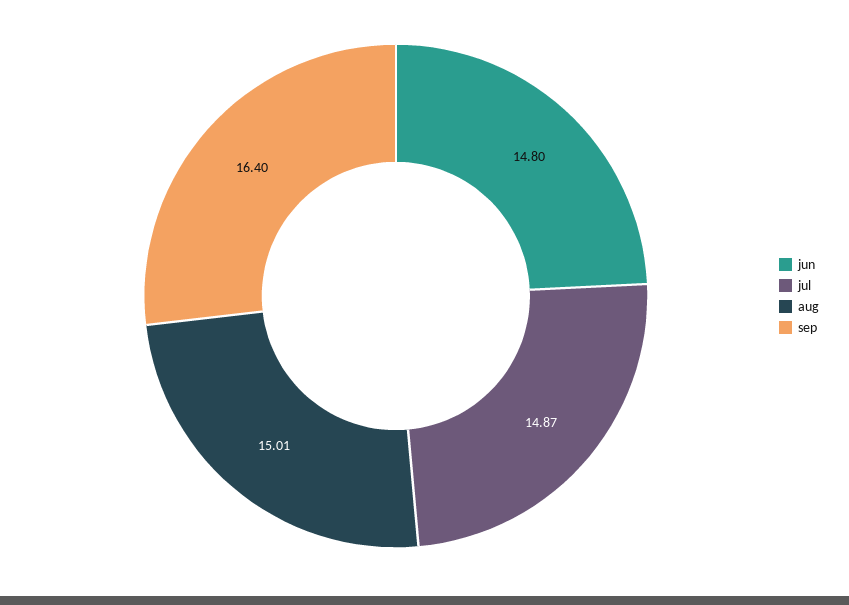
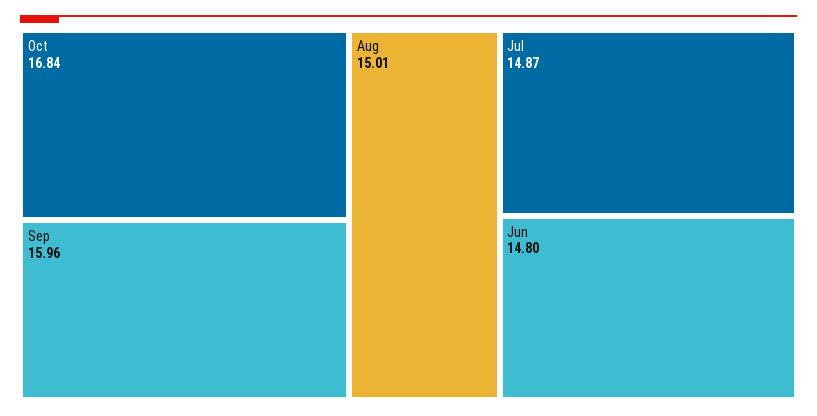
sep: 16.4 -> 15.96
Oct: none -> 16.84

